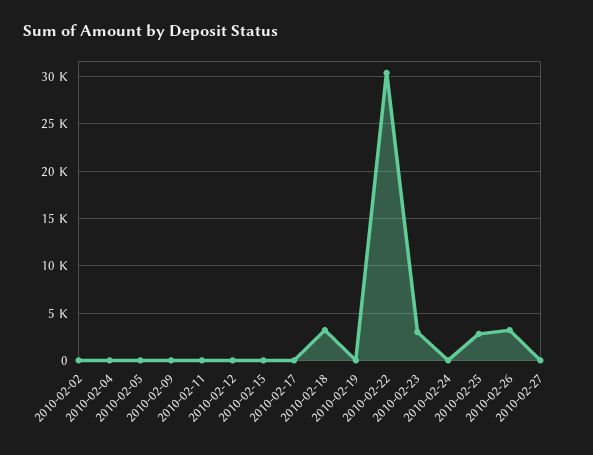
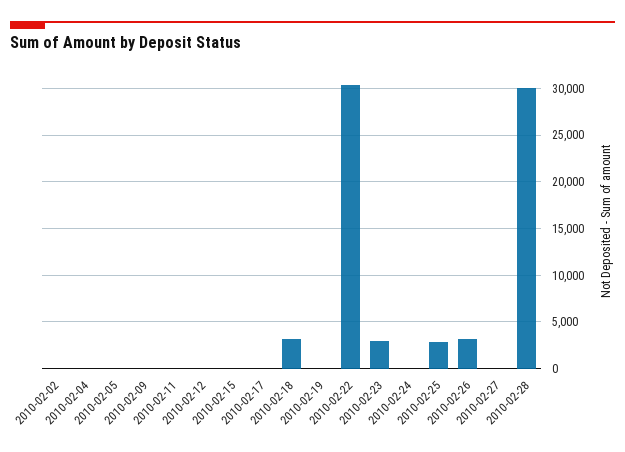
2010-02-28: none -> 30000

